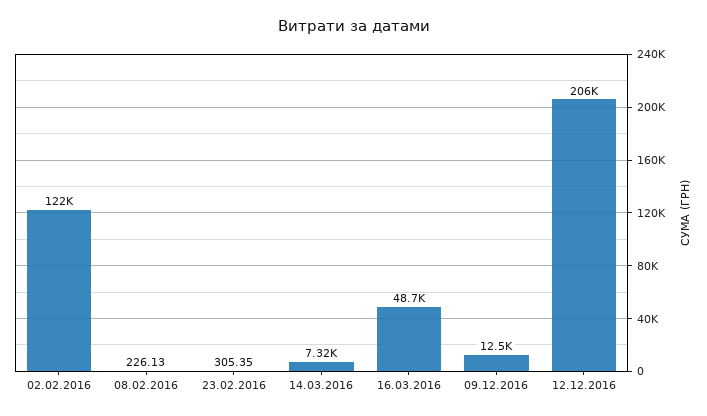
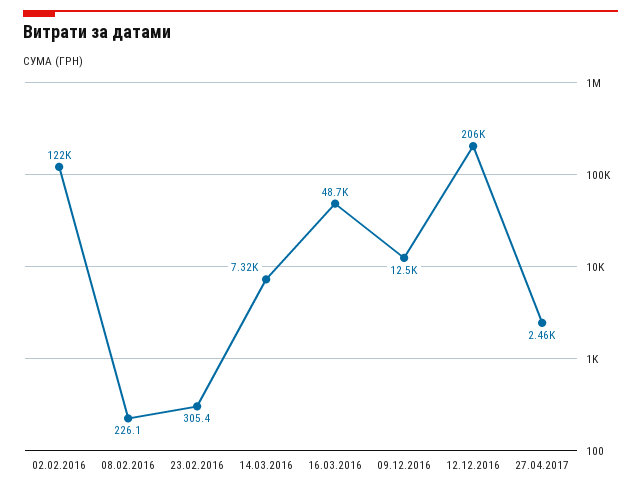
27.04.2017: none -> 2460

